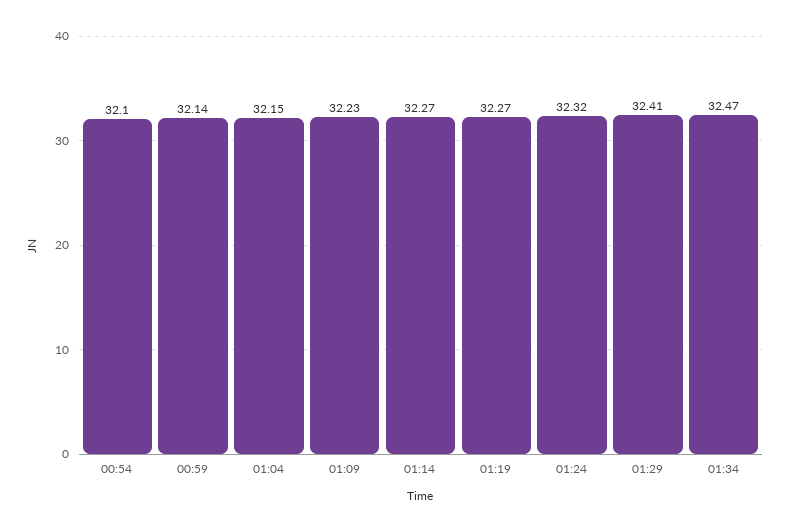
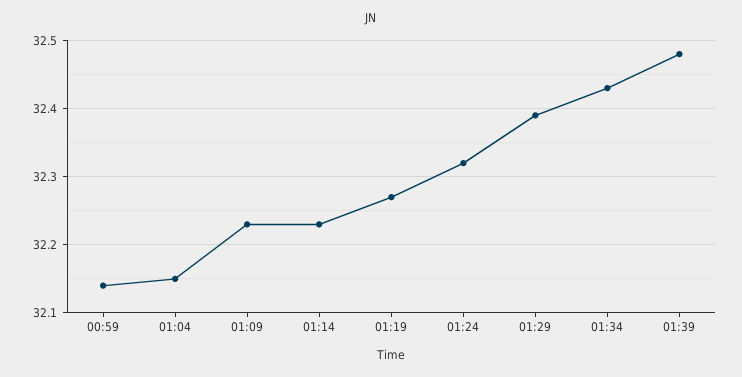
00:54: 32.1 -> none
01:14: 32.27 -> 32.23
01:29: 32.41 -> 32.39
01:34: 32.47 -> 32.43
01:39: none -> 32.48

